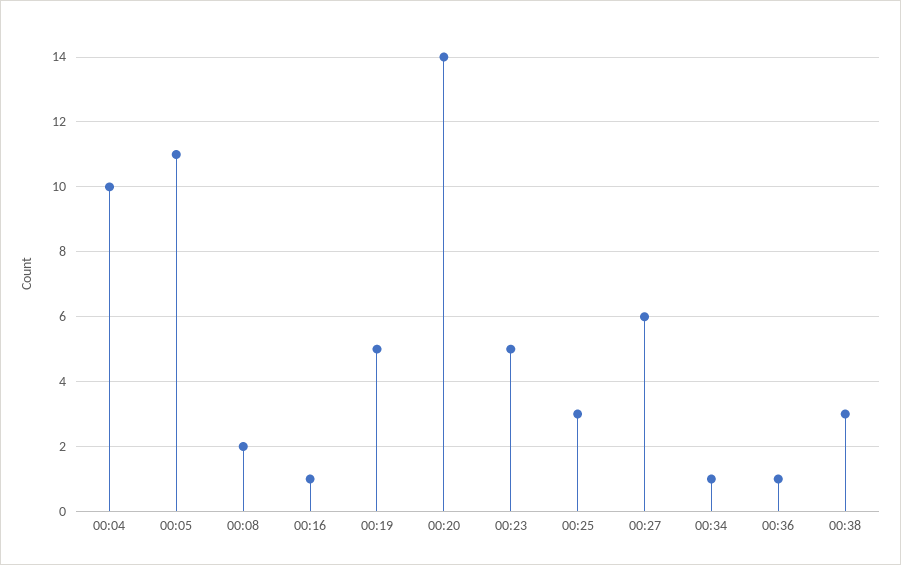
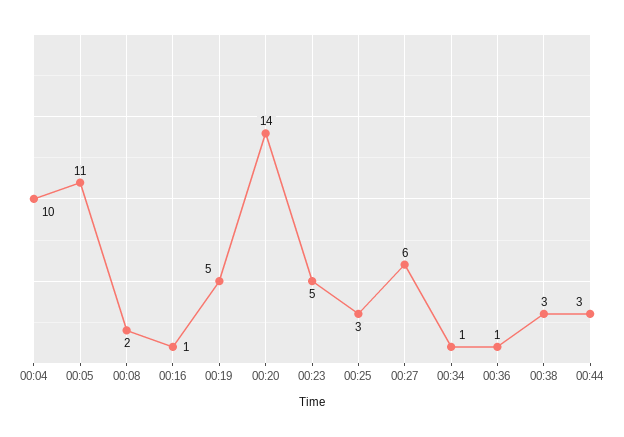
00:44: none -> 3

